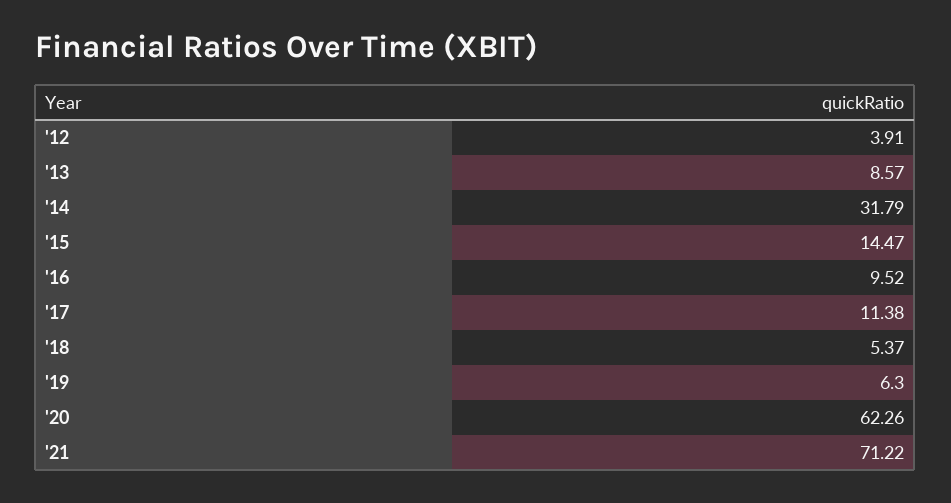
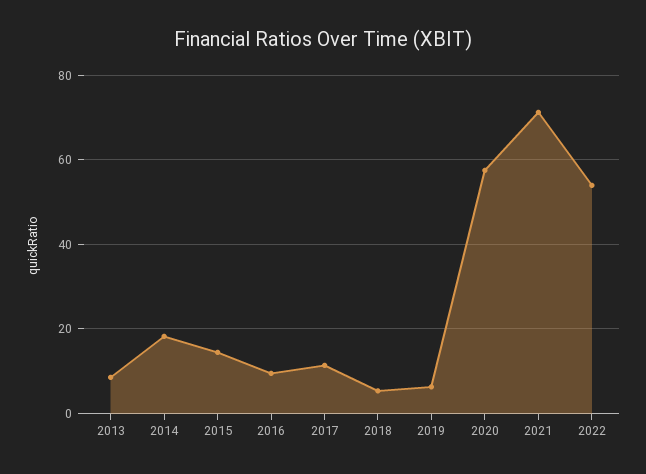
'12: 3.91 -> none
'14: 31.79 -> 18
'20: 62.26 -> 58
2022: none -> 54

